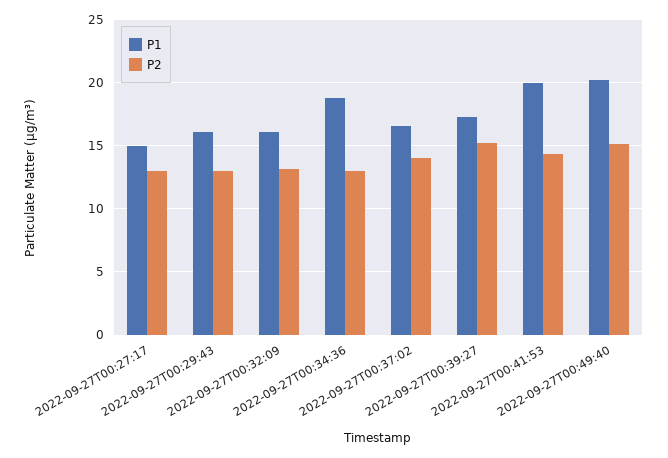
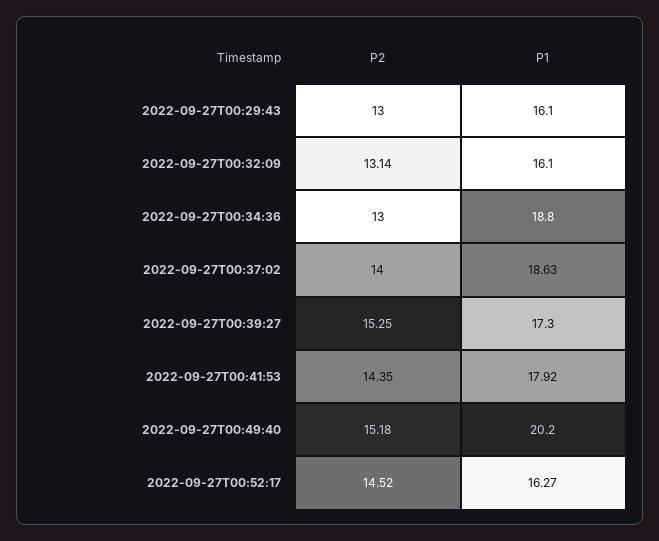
P1, 2022-09-27T00:27:17: 15 -> none
P2, 2022-09-27T00:27:17: 13 -> none
P1, 2022-09-27T00:37:02: 16.5 -> 18.63
P1, 2022-09-27T00:41:53: 20 -> 17.92
P2, 2022-09-27T00:52:17: none -> 14.52
P1, 2022-09-27T00:52:17: none -> 16.27

